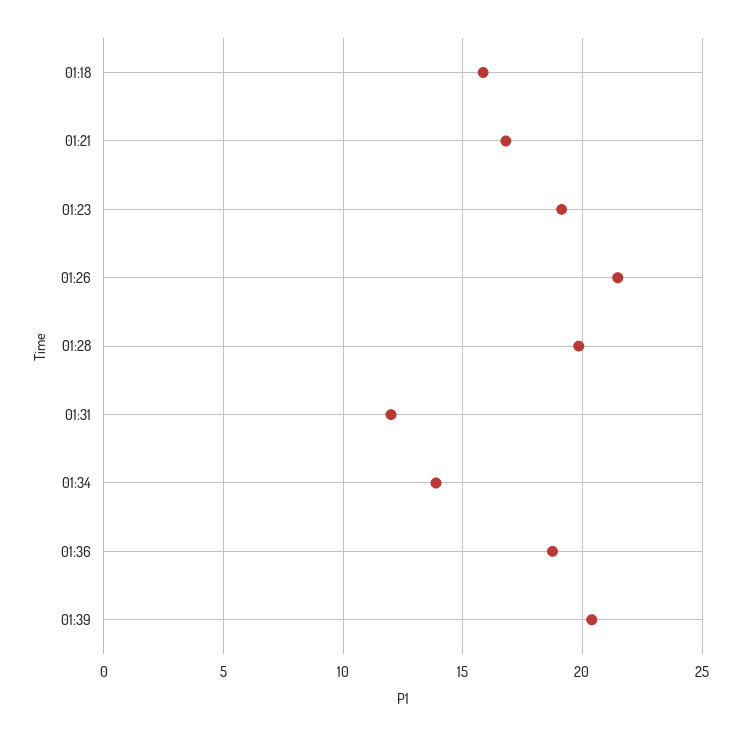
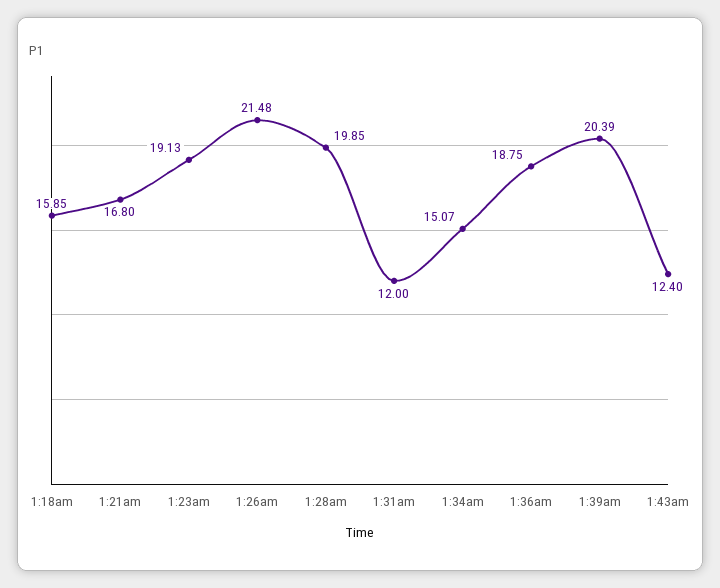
01:34: 14 -> 15.07
1:43am: none -> 12.4

